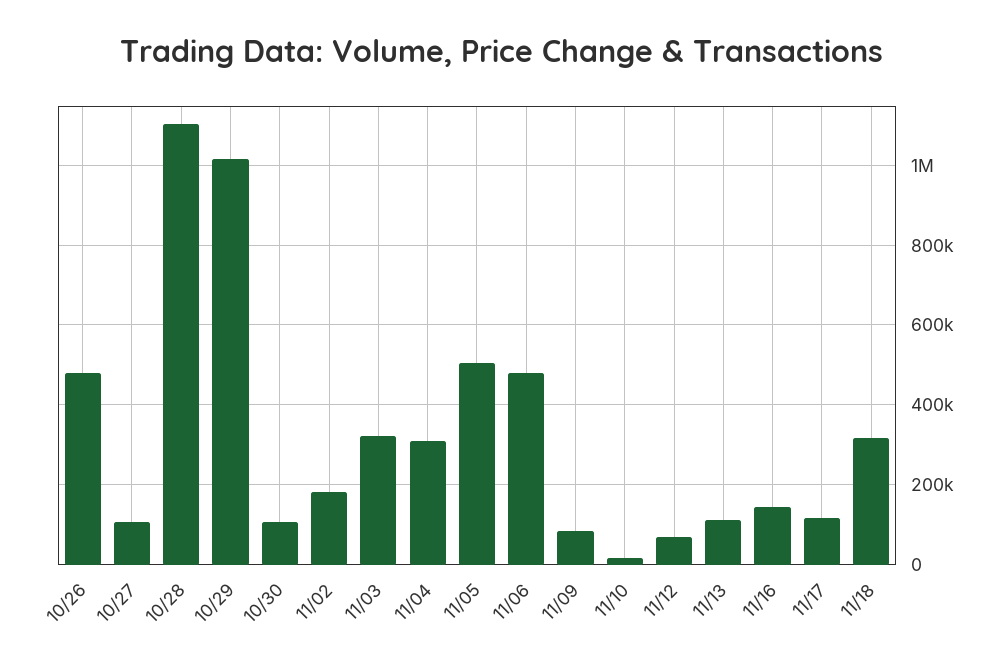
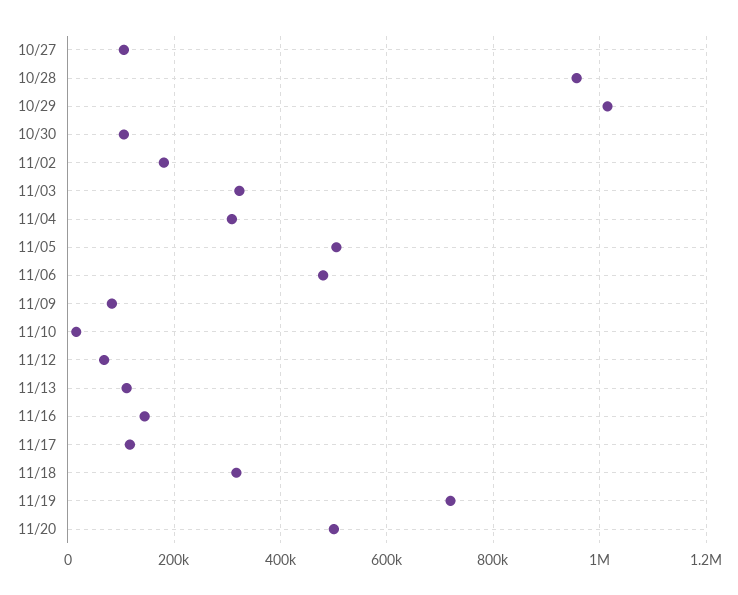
10/26: 480000 -> none
10/28: 1100000 -> 960000
11/19: none -> 720000
11/20: none -> 500000

